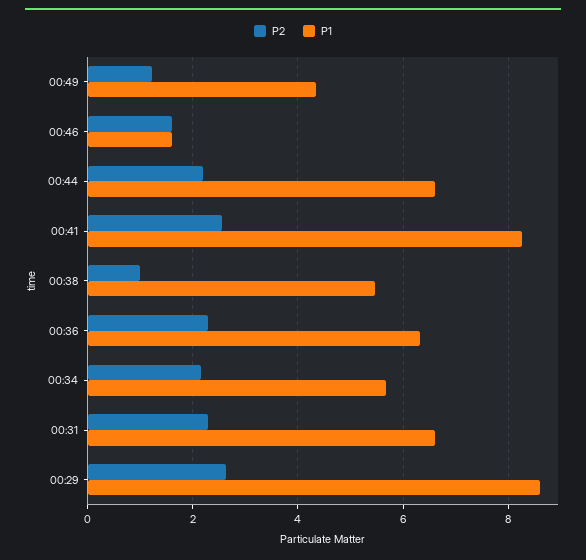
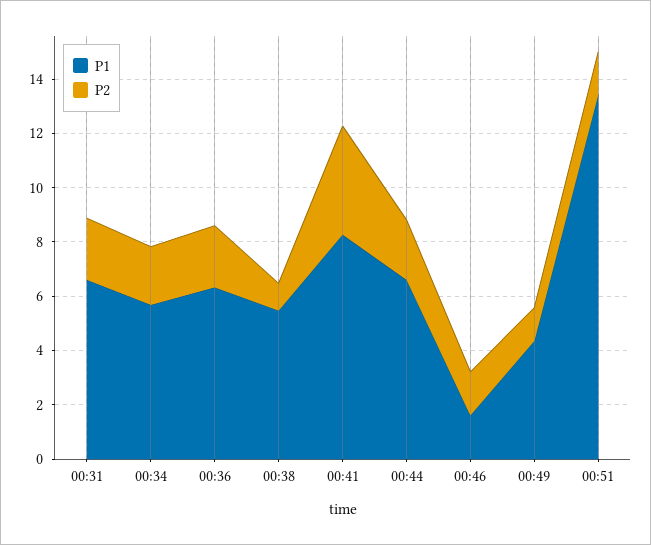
P2, 00:41: 2.6 -> 4
P2, 00:29: 2.6 -> none
P1, 00:29: 8.6 -> none
P1, 00:51: none -> 13.5
P2, 00:51: none -> 1.5

